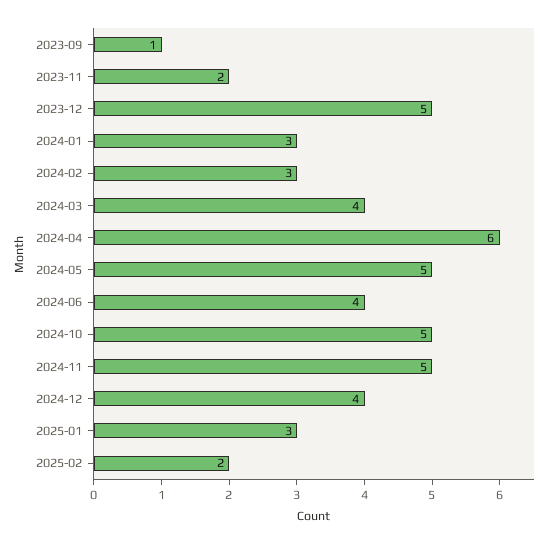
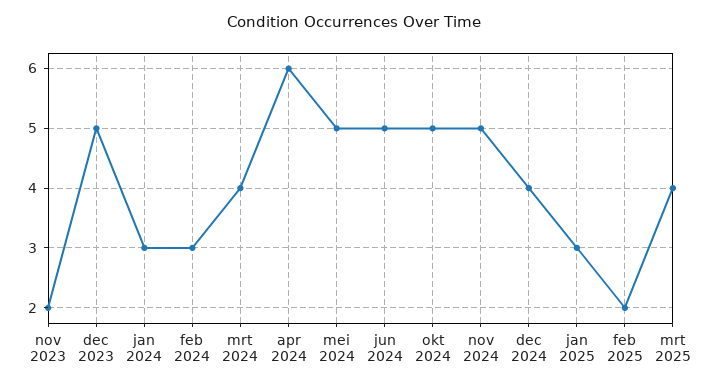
2023-09: 1 -> none
2024-06: 4 -> 5
mrt 2025: none -> 4

